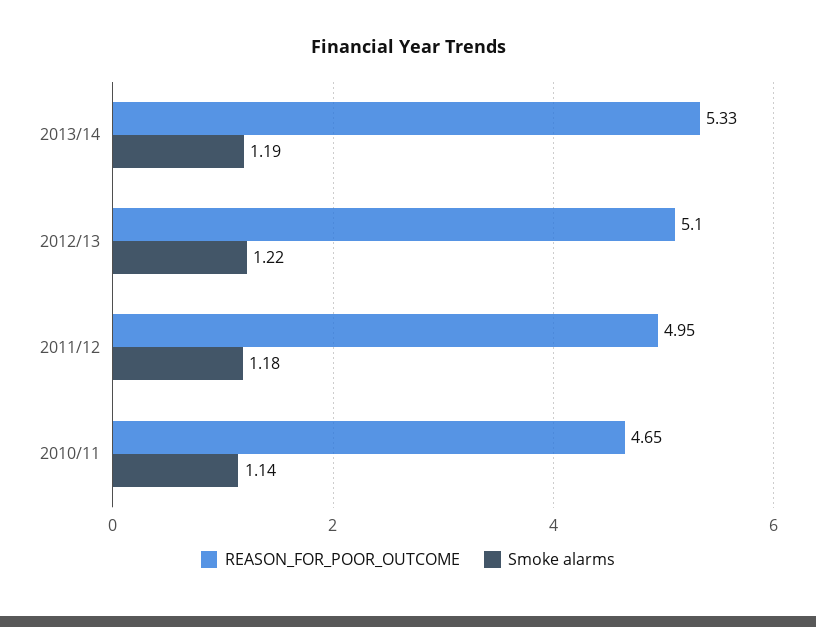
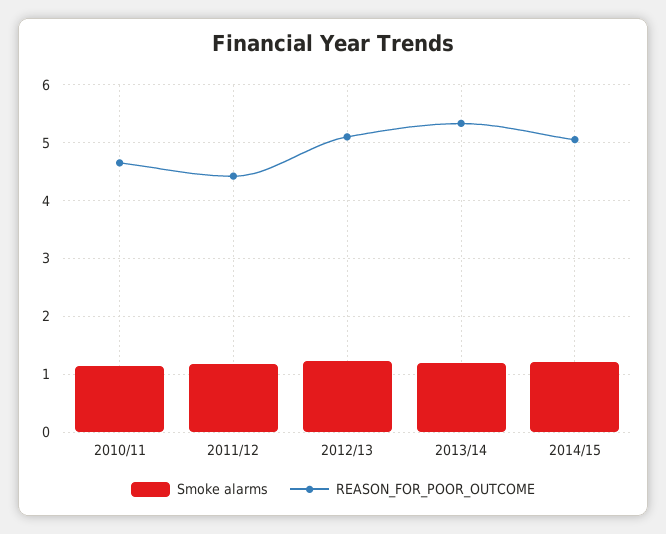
REASON_FOR_POOR_OUTCOME, 2011/12: 4.95 -> 4.4
Smoke alarms, 2014/15: none -> 1.2
REASON_FOR_POOR_OUTCOME, 2014/15: none -> 5

